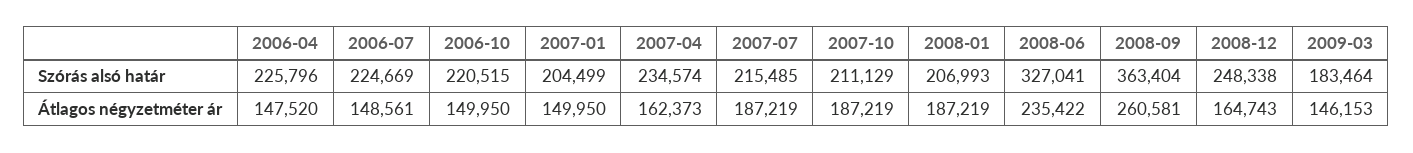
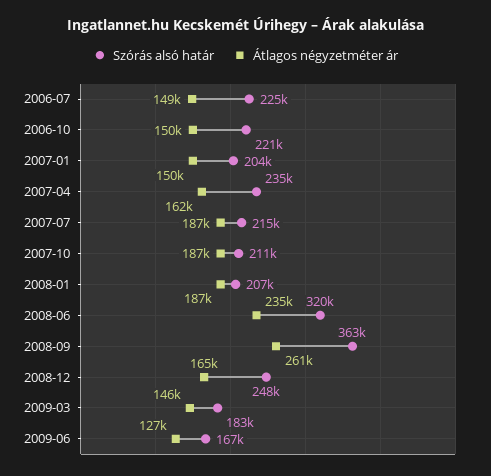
Szórás alsó határ, 2006-04: 225796 -> none
Szórás alsó határ, 2008-06: 327041 -> 320000
Átlagos négyzetméter ár, 2006-04: 147520 -> none
Szórás alsó határ, 2009-06: none -> 167000
Átlagos négyzetméter ár, 2009-06: none -> 127000

